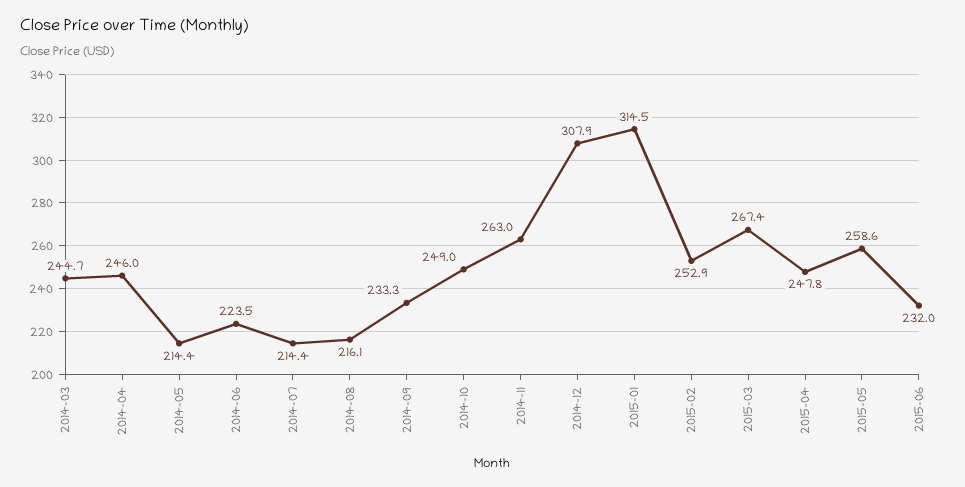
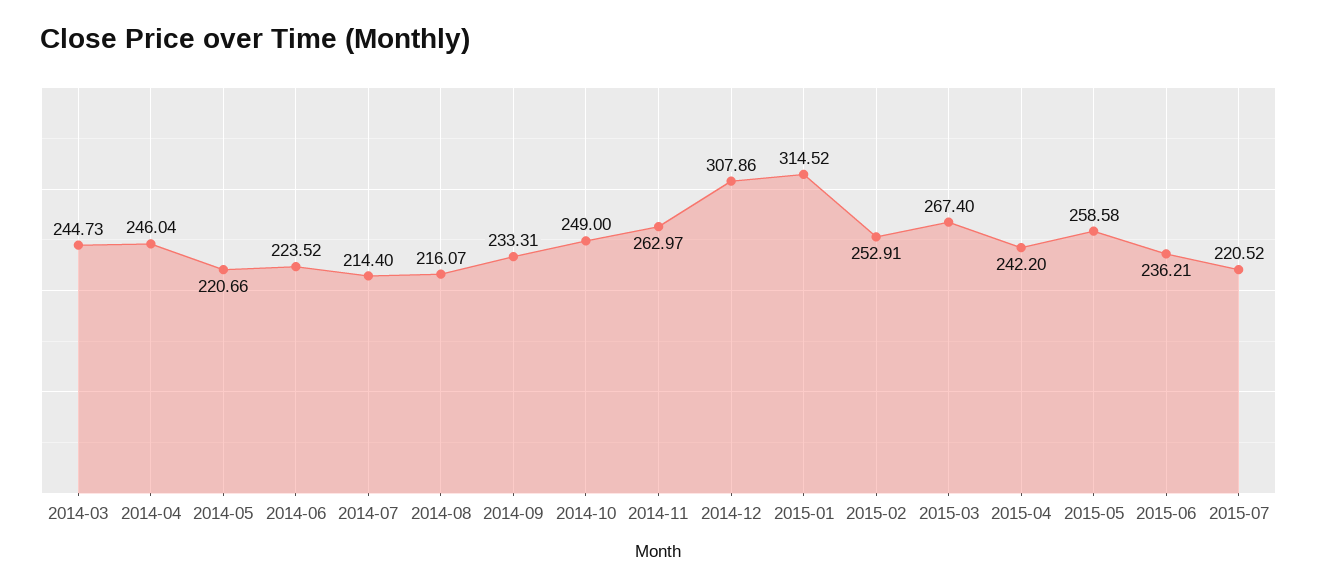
2014-05: 214.4 -> 220.66
2015-04: 247.8 -> 242.2
2015-06: 232 -> 236.21
2015-07: none -> 220.52

